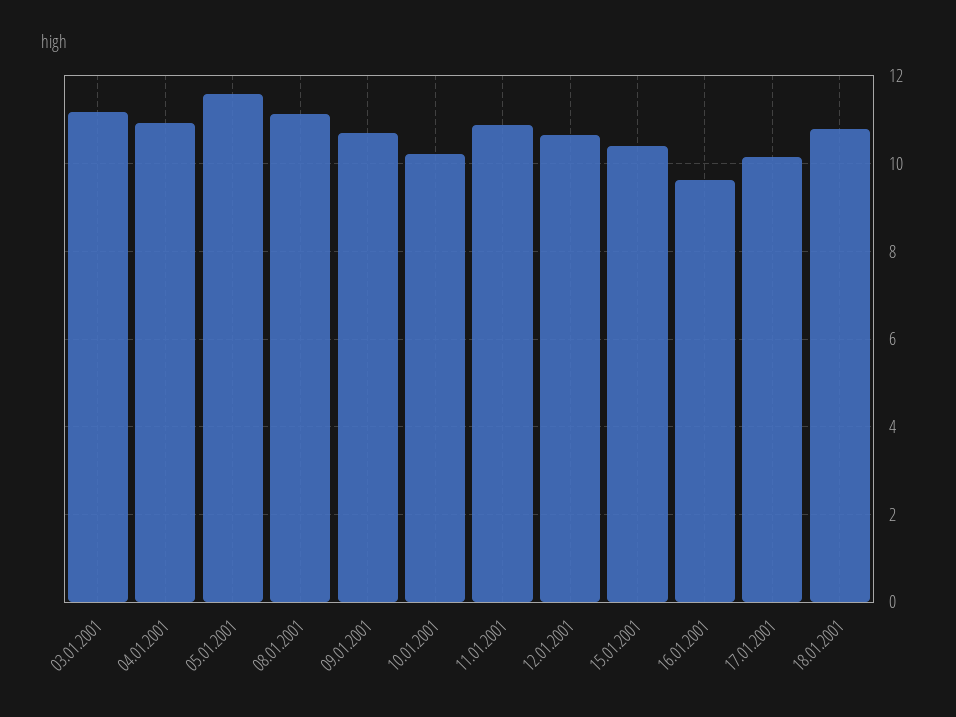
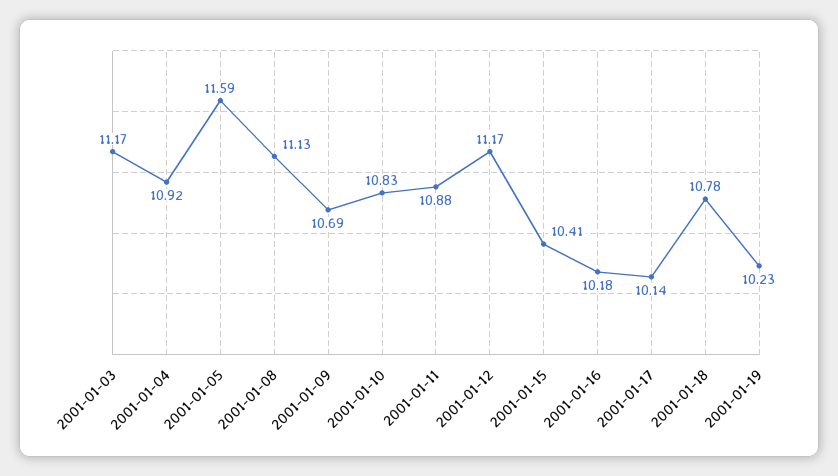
10.01.2001: 10.2 -> 10.83
12.01.2001: 10.6 -> 11.17
16.01.2001: 9.6 -> 10.18
2001-01-19: none -> 10.23

